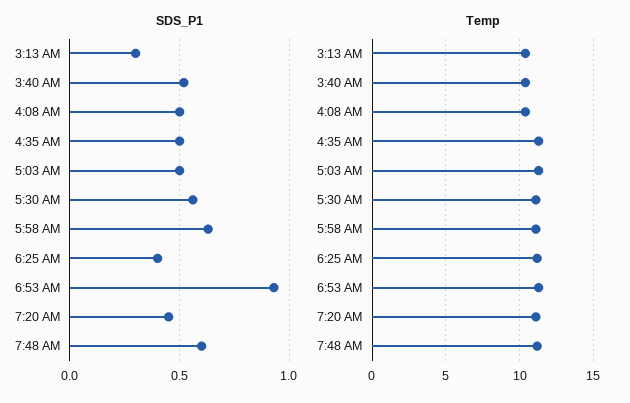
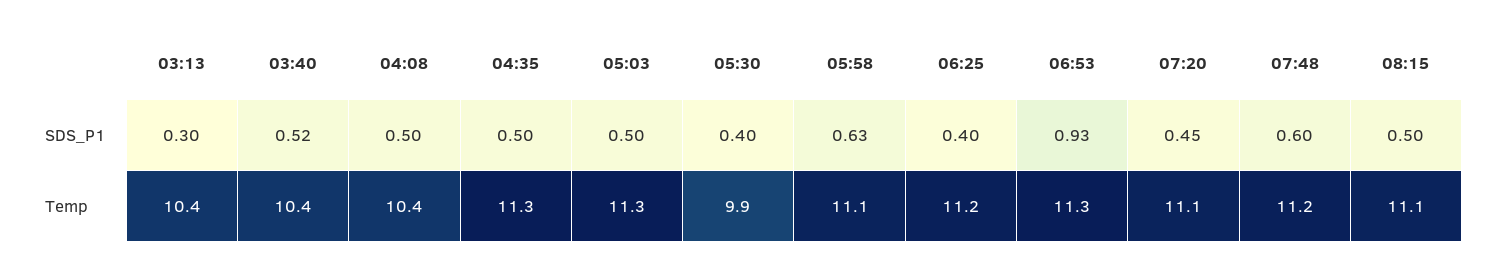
SDS_P1, 5:30 AM: 0.55 -> 0.4
Temp, 5:30 AM: 11 -> 9.9
SDS_P1, 08:15: none -> 0.5
Temp, 08:15: none -> 11.1

